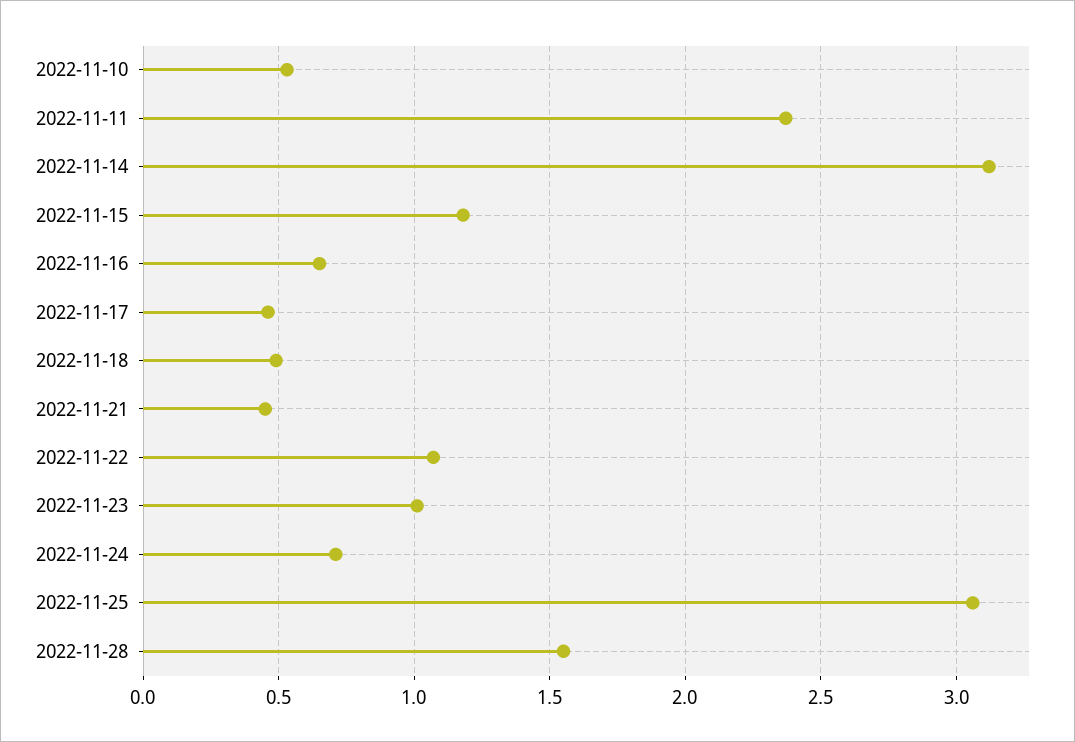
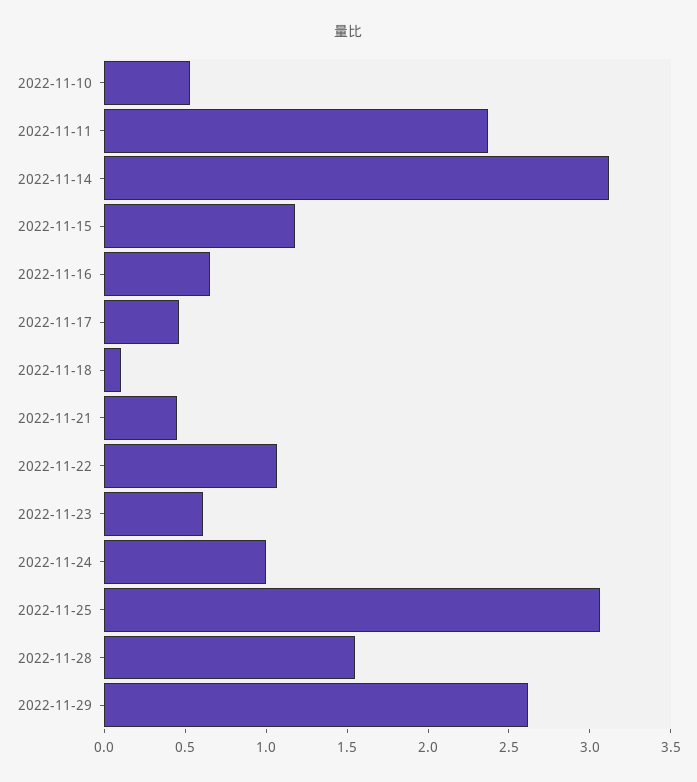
2022-11-18: 0.5 -> 0.1
2022-11-23: 1 -> 0.6
2022-11-24: 0.7 -> 1
2022-11-29: none -> 2.6

